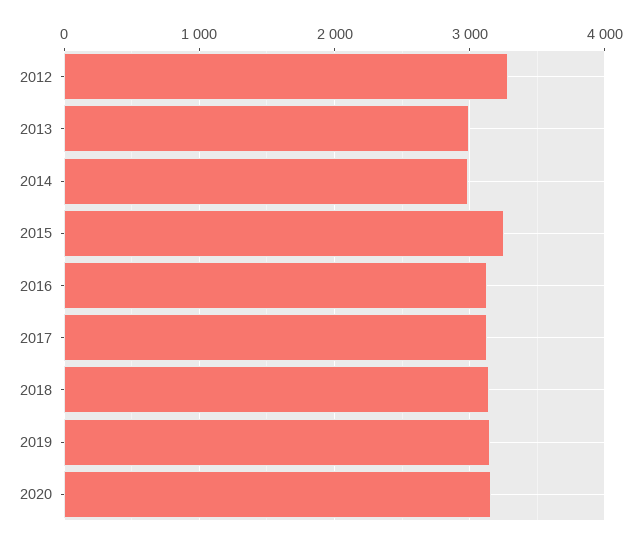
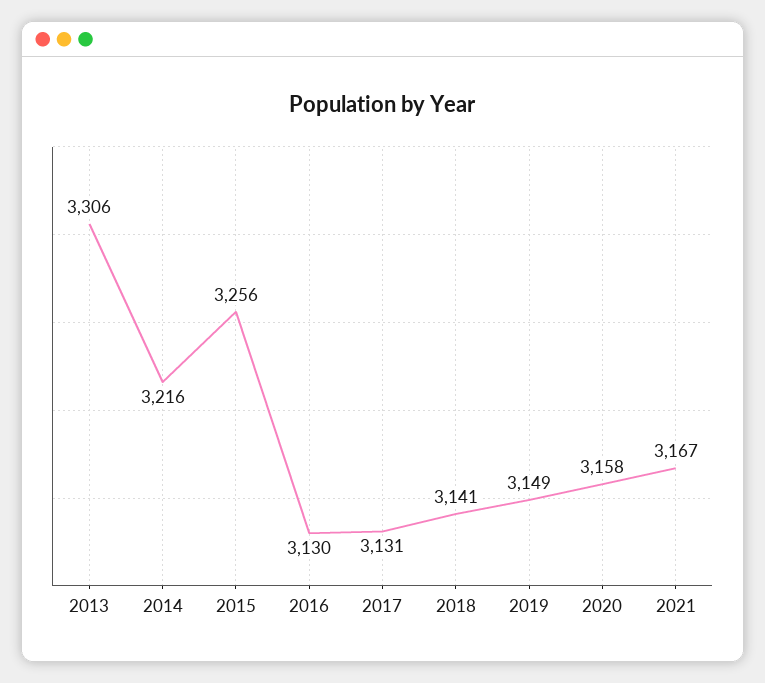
2012: 3300 -> none
2013: 3000 -> 3306
2014: 3000 -> 3216
2021: none -> 3167

